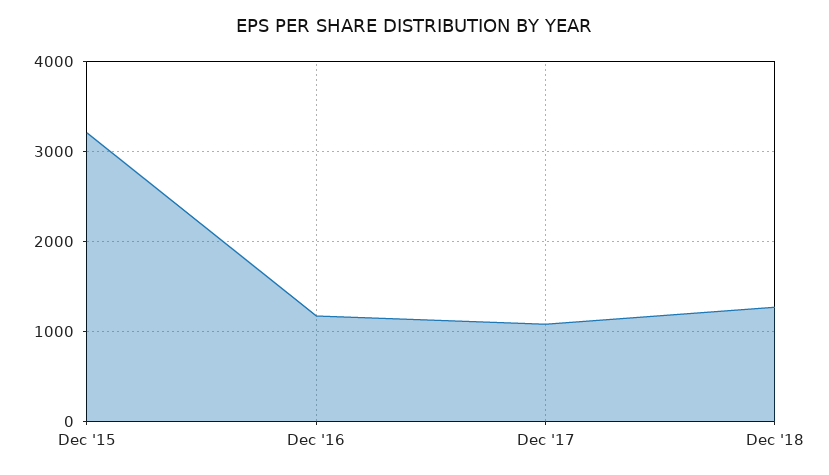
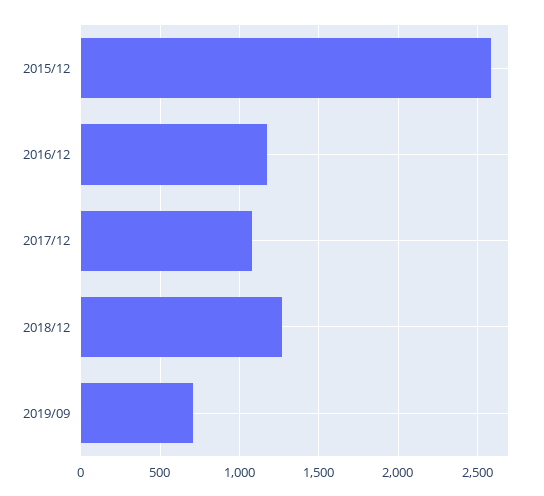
Dec '15: 3200 -> 2600
2019/09: none -> 700

